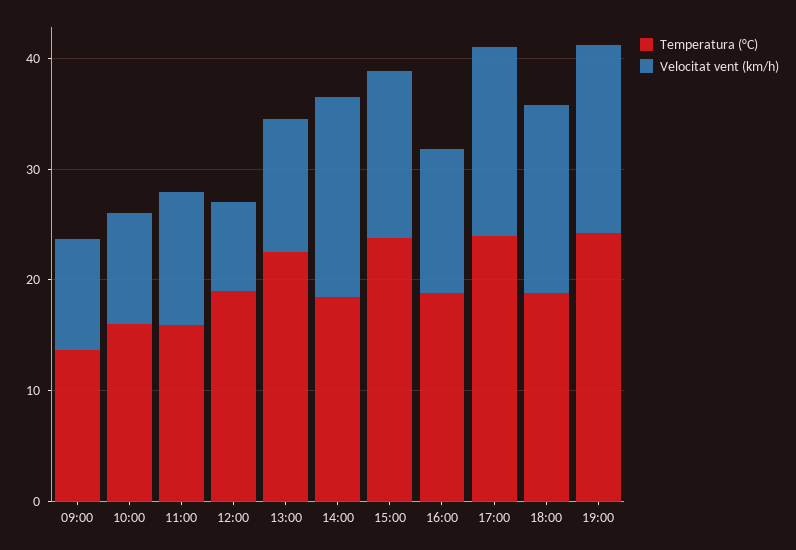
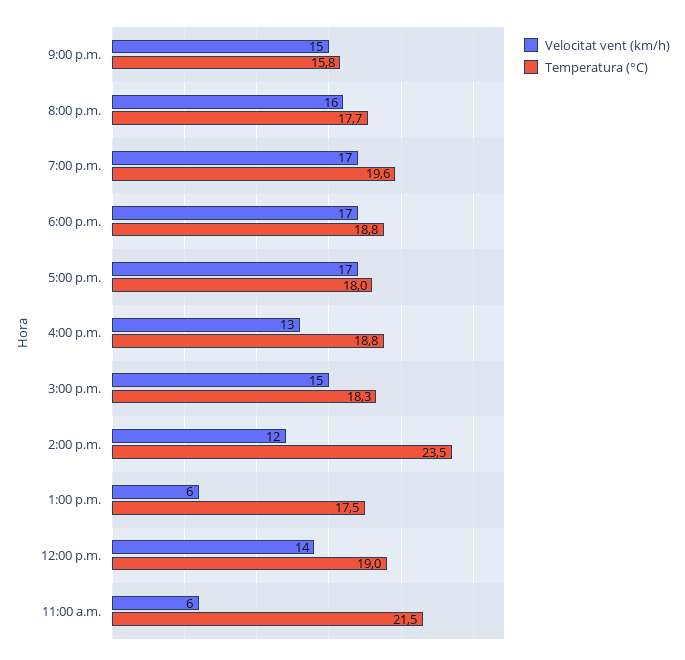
Temperatura (°C), 09:00: 14 -> none
Velocitat vent (km/h), 09:00: 10 -> none
Temperatura (°C), 10:00: 16 -> none
Velocitat vent (km/h), 10:00: 10 -> none
Temperatura (°C), 11:00: 16 -> 21.5
Velocitat vent (km/h), 11:00: 12 -> 6
Velocitat vent (km/h), 12:00: 8 -> 14
Temperatura (°C), 13:00: 22 -> 17.5
Velocitat vent (km/h), 13:00: 12 -> 6
Temperatura (°C), 14:00: 18 -> 23.5
Velocitat vent (km/h), 14:00: 18 -> 12
Temperatura (°C), 15:00: 24 -> 18.3
Temperatura (°C), 17:00: 24 -> 18
Temperatura (°C), 19:00: 24 -> 19.6
Velocitat vent (km/h), 9:00 p.m.: none -> 15
Temperatura (°C), 9:00 p.m.: none -> 15.8
Velocitat vent (km/h), 8:00 p.m.: none -> 16
Temperatura (°C), 8:00 p.m.: none -> 17.7

